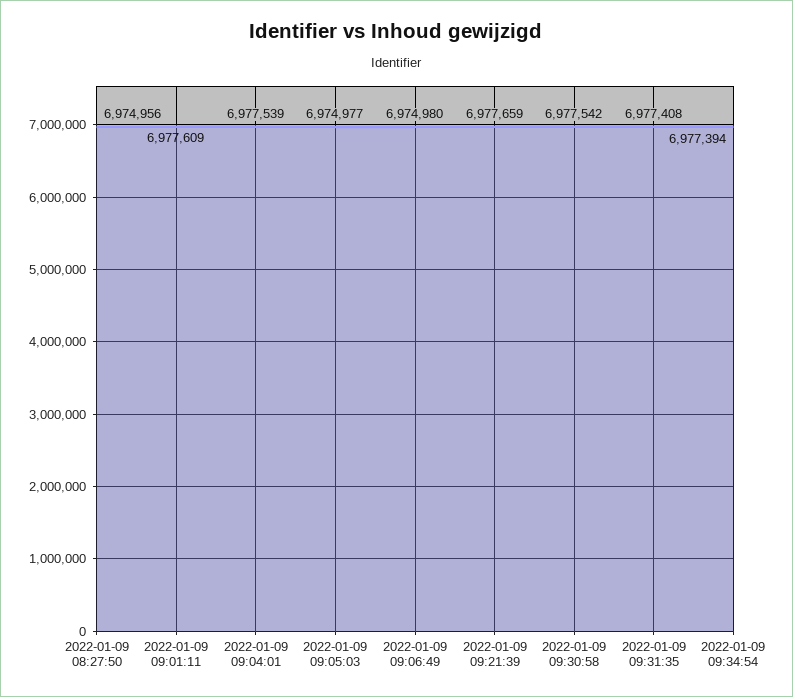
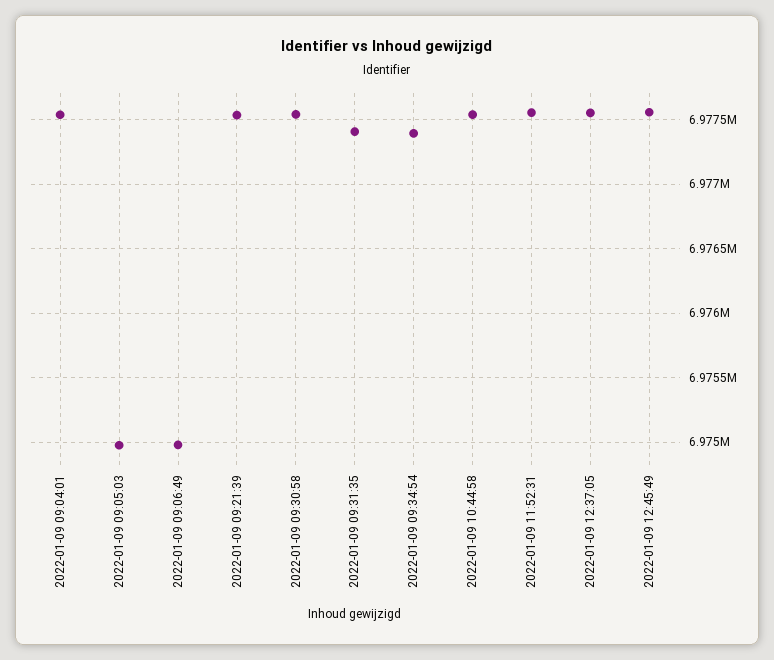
2022-01-09 08:27:50: 6974956 -> none
2022-01-09 09:01:11: 6977609 -> none
2022-01-09 09:21:39: 6977659 -> 6977550
2022-01-09 10:44:58: none -> 6977550
2022-01-09 11:52:31: none -> 6977550
2022-01-09 12:37:05: none -> 6977550
2022-01-09 12:45:49: none -> 6977550

